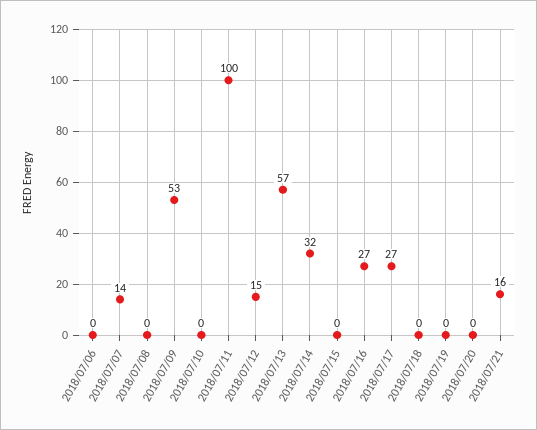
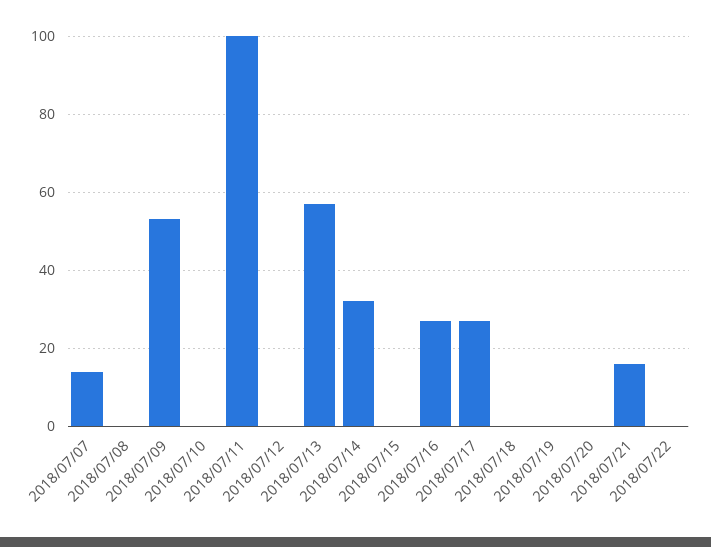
2018/07/06: 0 -> none
2018/07/12: 15 -> 0
2018/07/22: none -> 0

